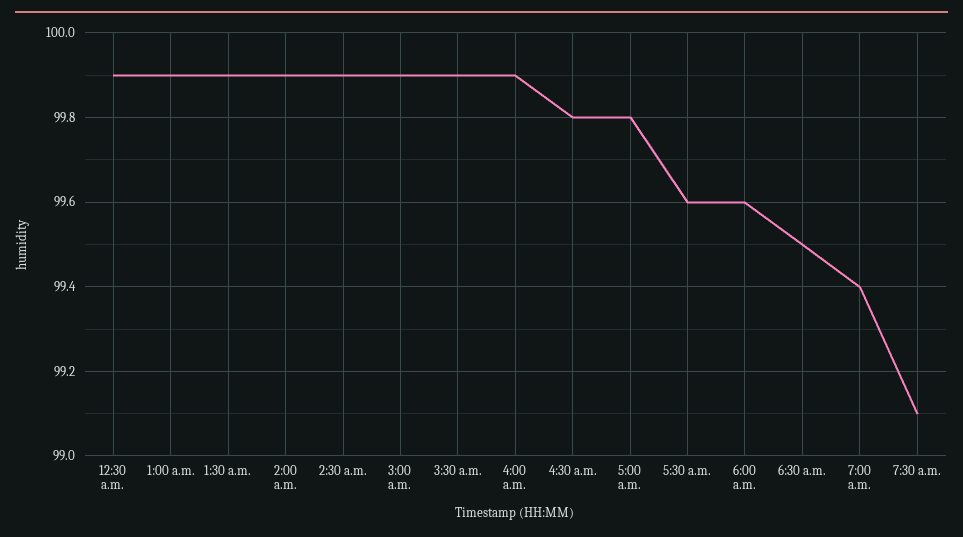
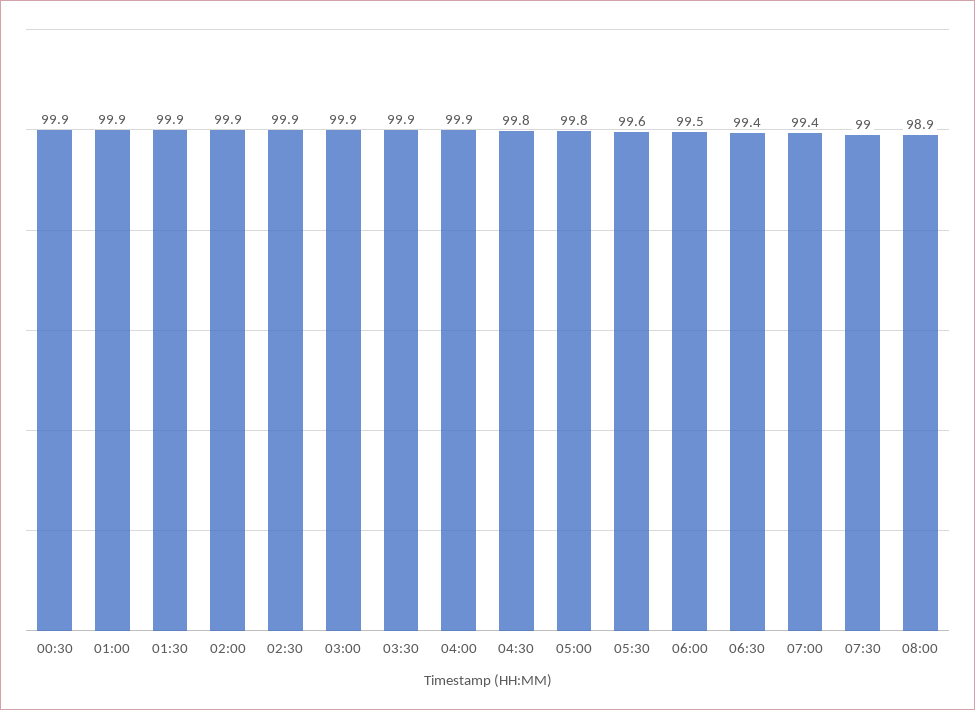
6:00 a.m.: 99.6 -> 99.5
6:30 a.m.: 99.5 -> 99.4
7:30 a.m.: 99.1 -> 99
08:00: none -> 98.9

